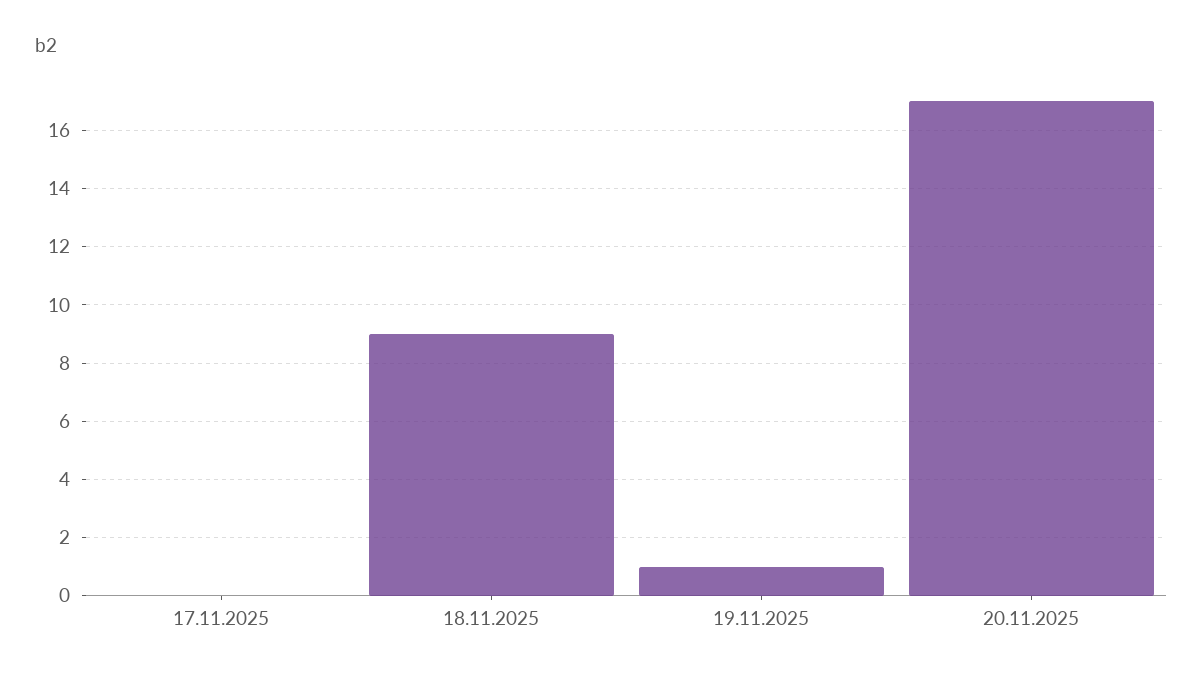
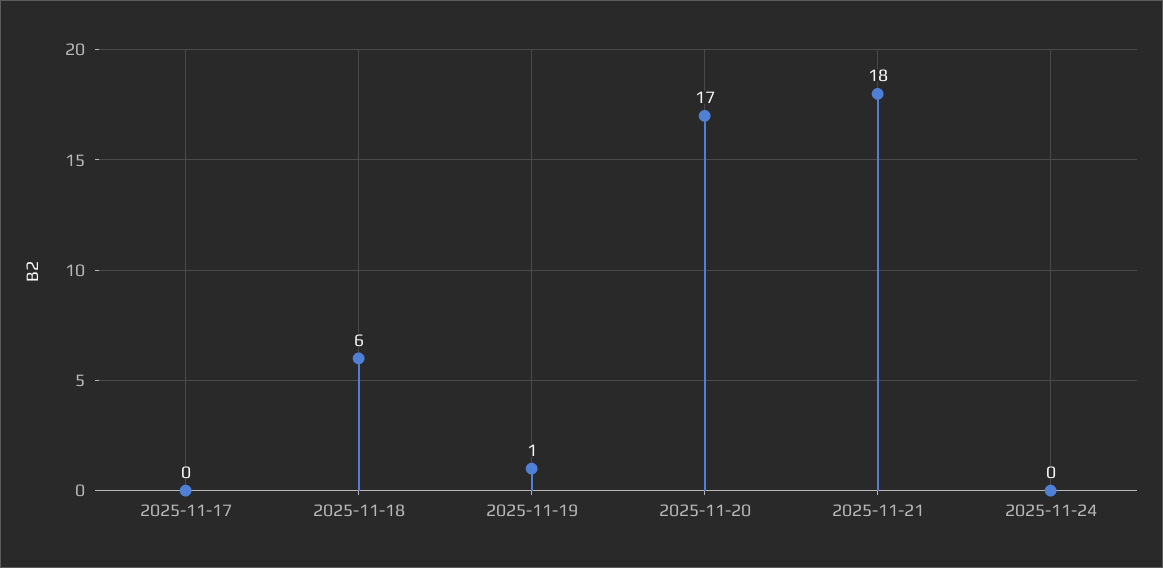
18.11.2025: 9 -> 6
2025-11-21: none -> 18
2025-11-24: none -> 0

